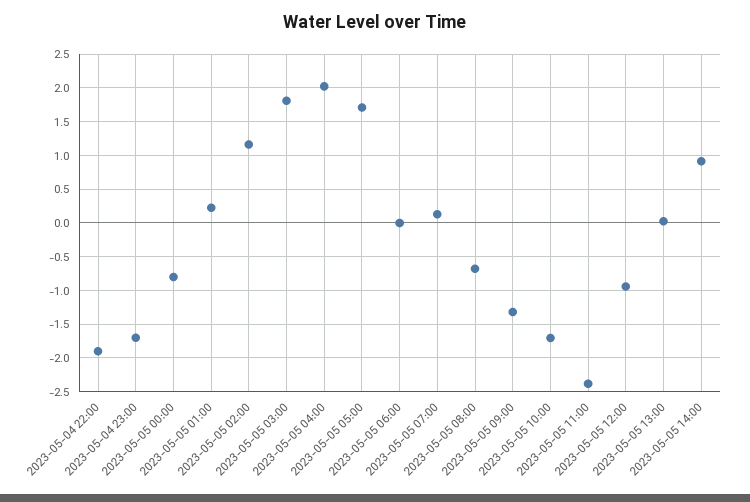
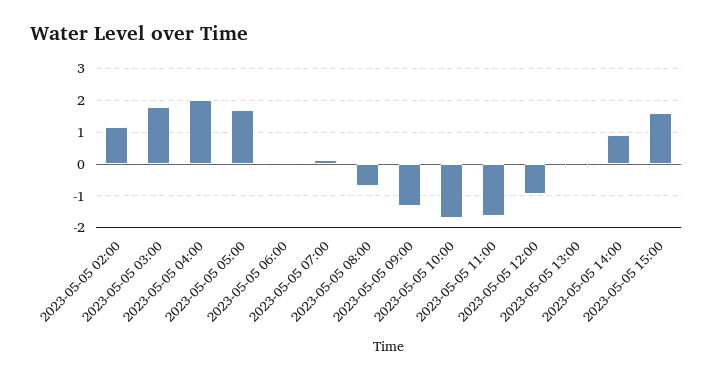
2023-05-04 22:00: -1.9 -> none
2023-05-04 23:00: -1.7 -> none
2023-05-05 00:00: -0.8 -> none
2023-05-05 01:00: 0.2 -> none
2023-05-05 11:00: -2.4 -> -1.6
2023-05-05 15:00: none -> 1.6

